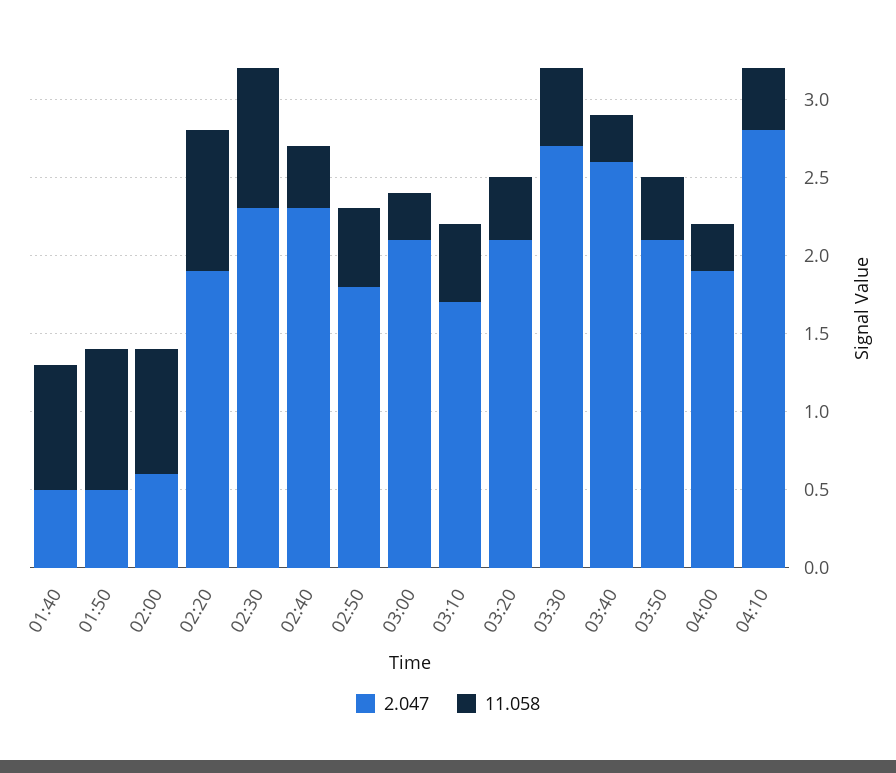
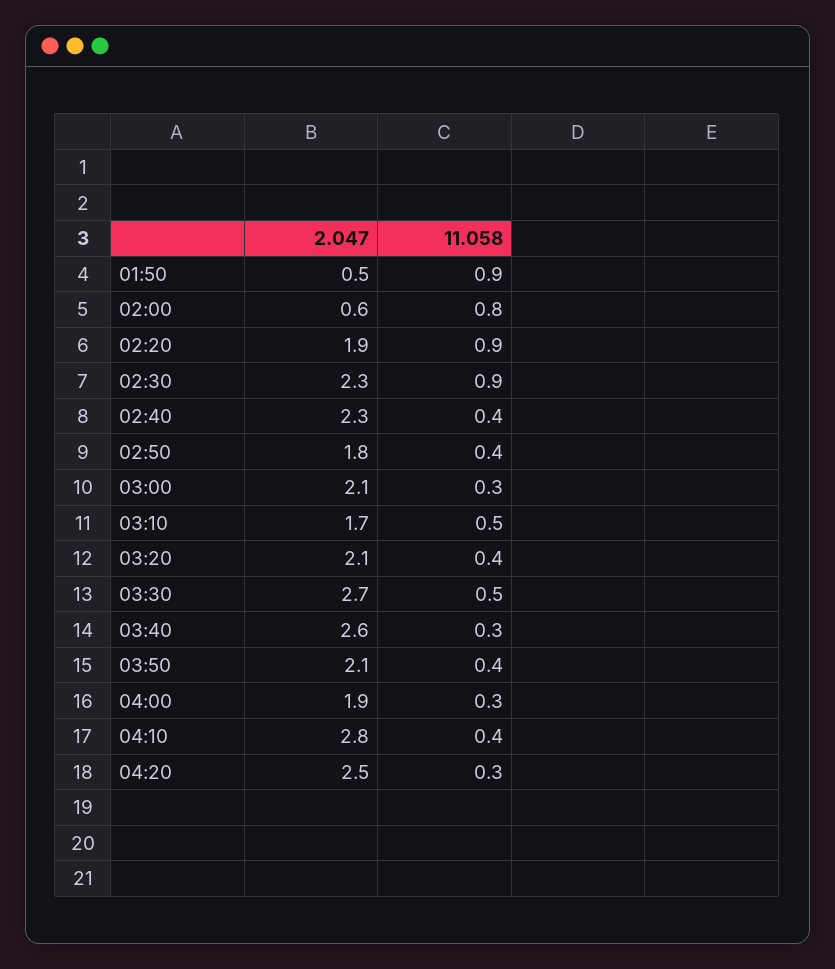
2.047, 01:40: 0.5 -> none
11.058, 01:40: 0.8 -> none
11.058, 02:50: 0.5 -> 0.4
2.047, 04:20: none -> 2.5
11.058, 04:20: none -> 0.3

